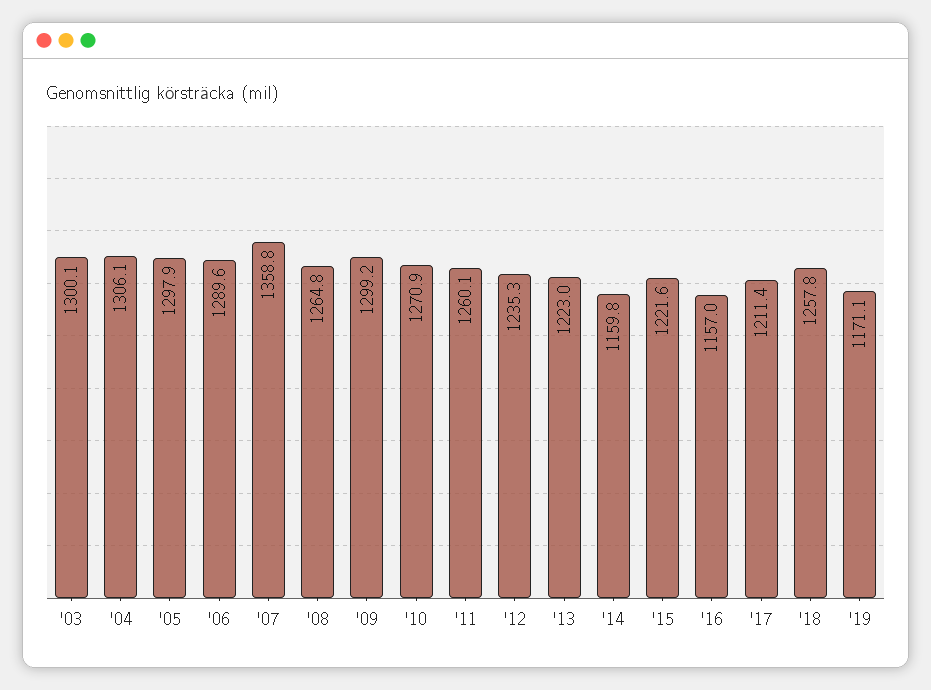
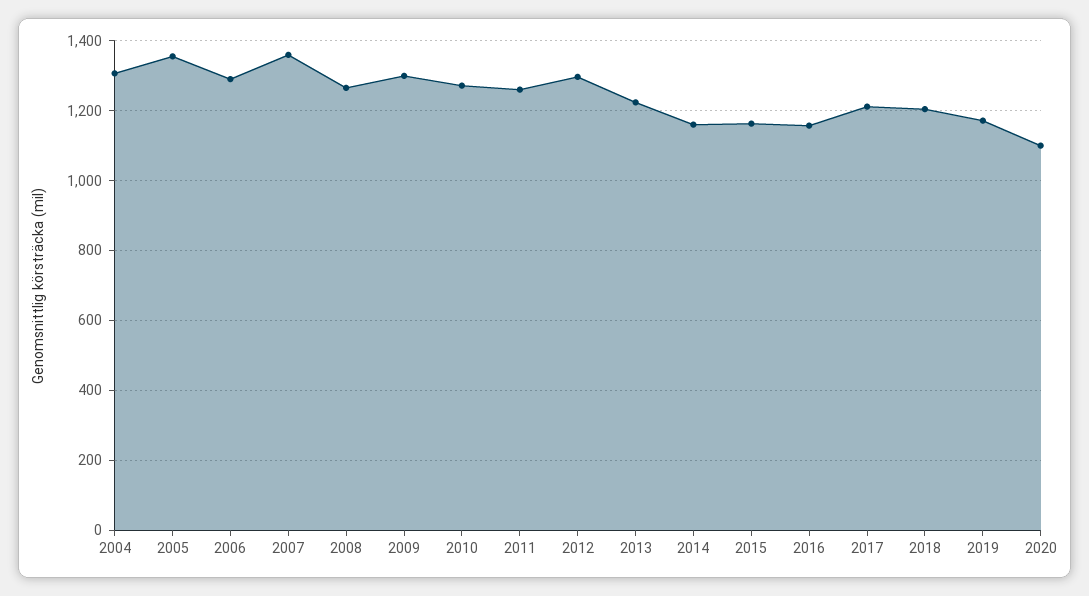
'03: 1300.1 -> none
'05: 1297.9 -> 1360
'12: 1235.3 -> 1300
'15: 1221.6 -> 1160
'18: 1257.8 -> 1200
2020: none -> 1100

